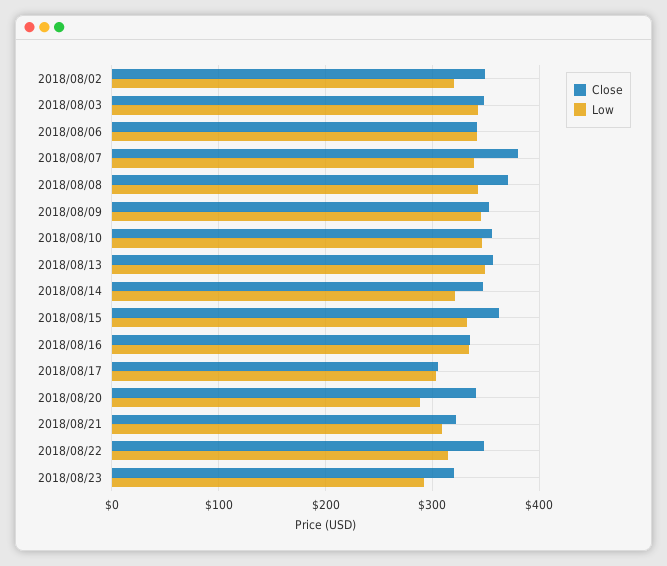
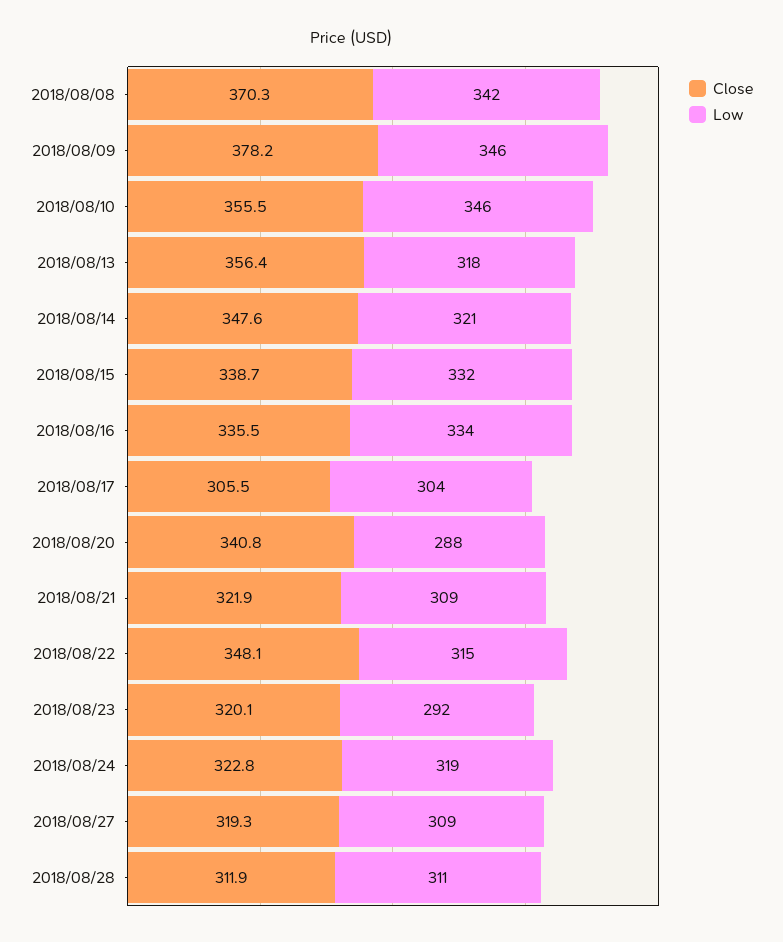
Close, 2018/08/02: 350 -> none
Low, 2018/08/02: 320 -> none
Close, 2018/08/03: 350 -> none
Low, 2018/08/03: 340 -> none
Close, 2018/08/06: 340 -> none
Low, 2018/08/06: 340 -> none
Close, 2018/08/07: 380 -> none
Low, 2018/08/07: 340 -> none
Close, 2018/08/09: 350 -> 378.2
Low, 2018/08/13: 350 -> 318
Close, 2018/08/15: 360 -> 338.7
Close, 2018/08/24: none -> 322.8
Low, 2018/08/24: none -> 319
Close, 2018/08/27: none -> 319.3
Low, 2018/08/27: none -> 309
Close, 2018/08/28: none -> 311.9
Low, 2018/08/28: none -> 311

